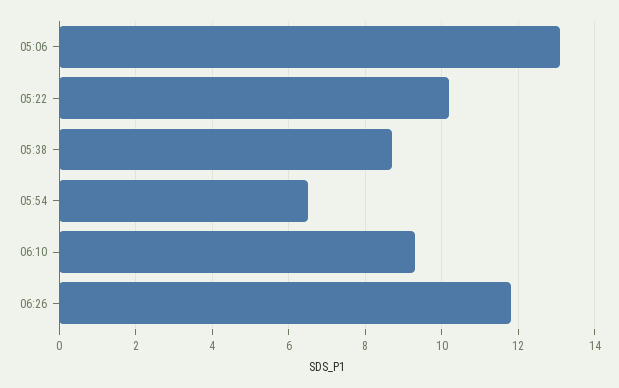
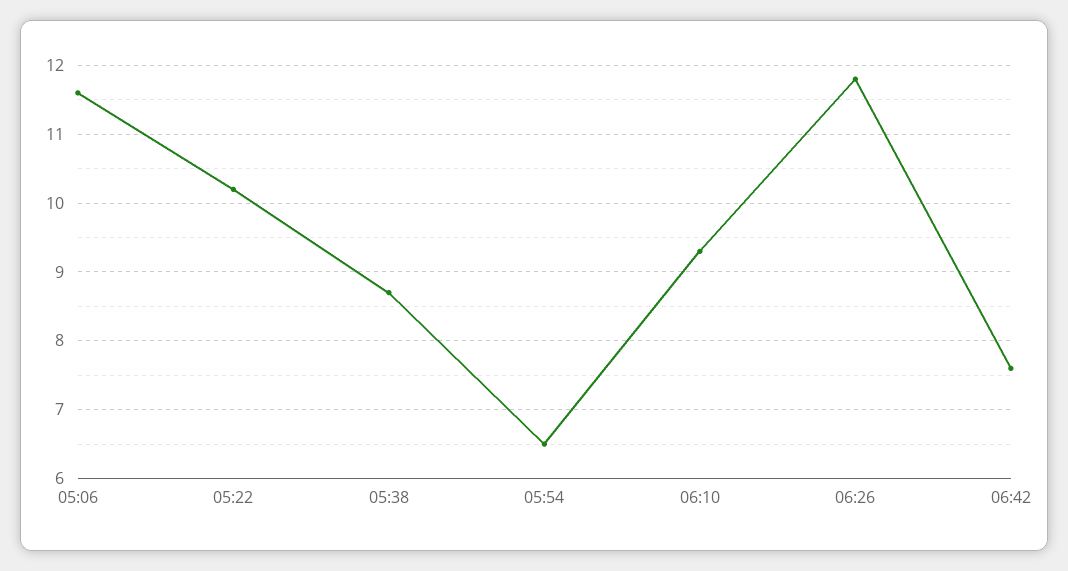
05:06: 13 -> 11.6
06:42: none -> 7.6

